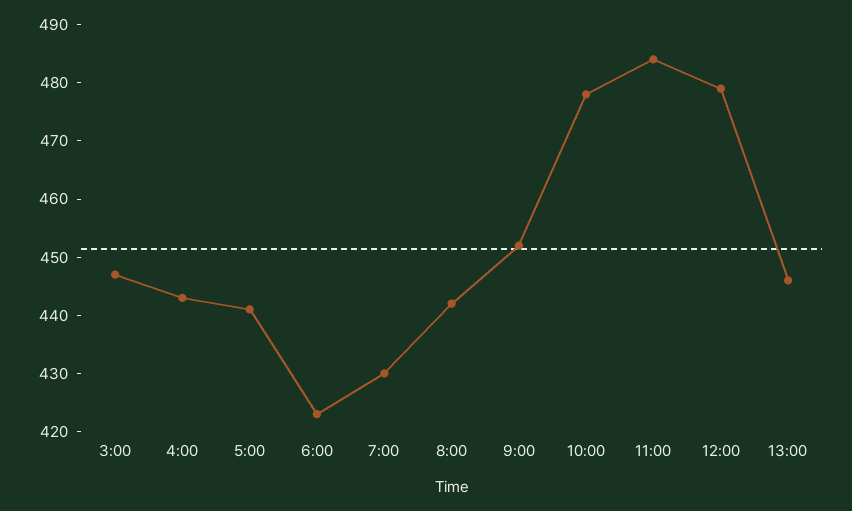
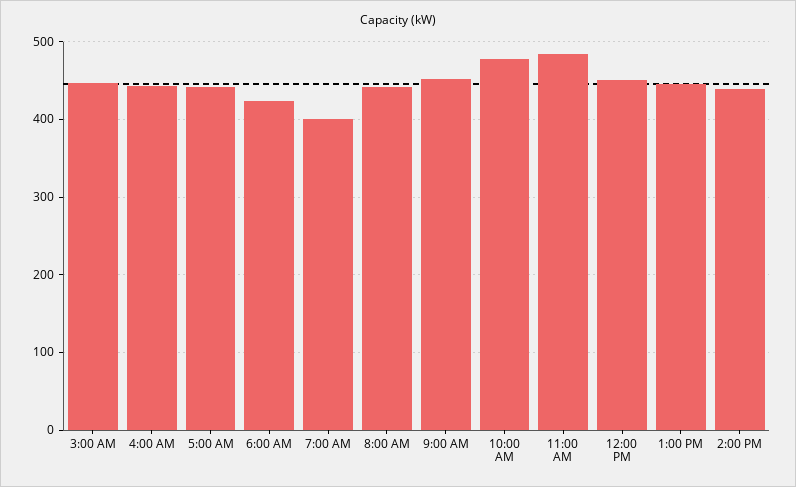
7:00: 430 -> 400
12:00: 480 -> 450
2:00 PM: none -> 440

